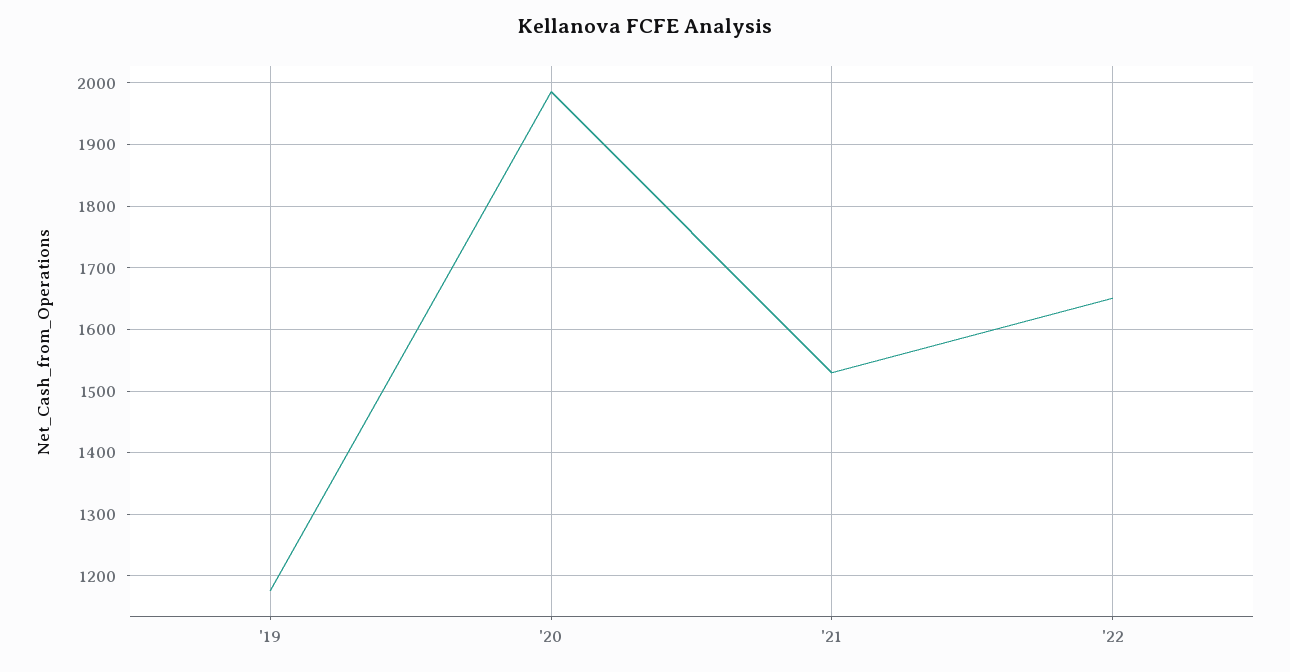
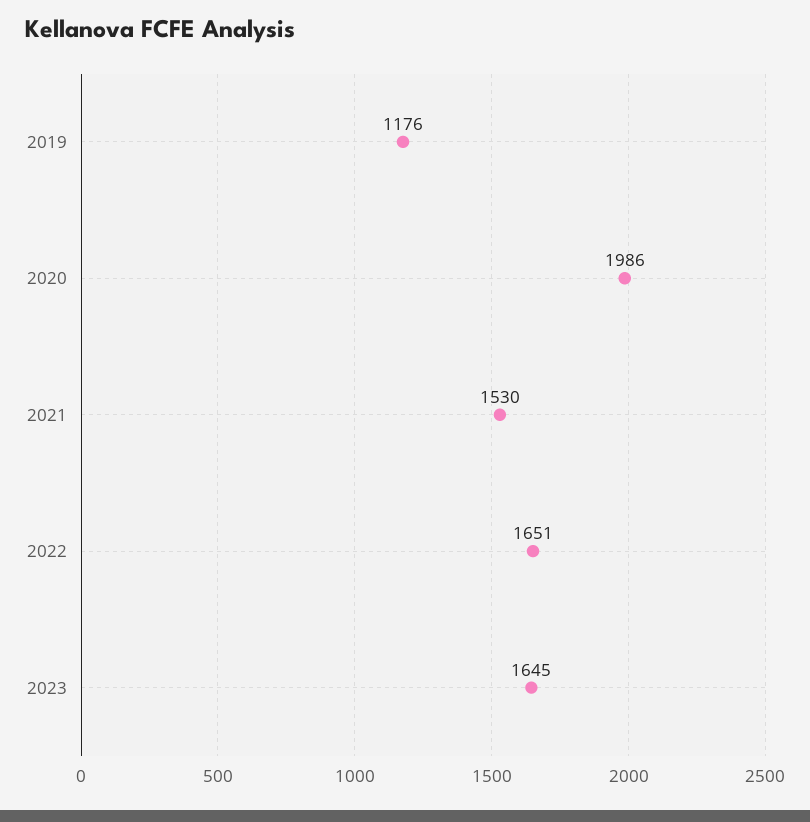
2023: none -> 1645

